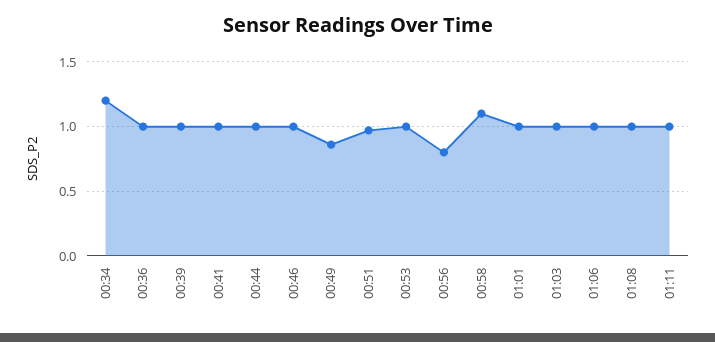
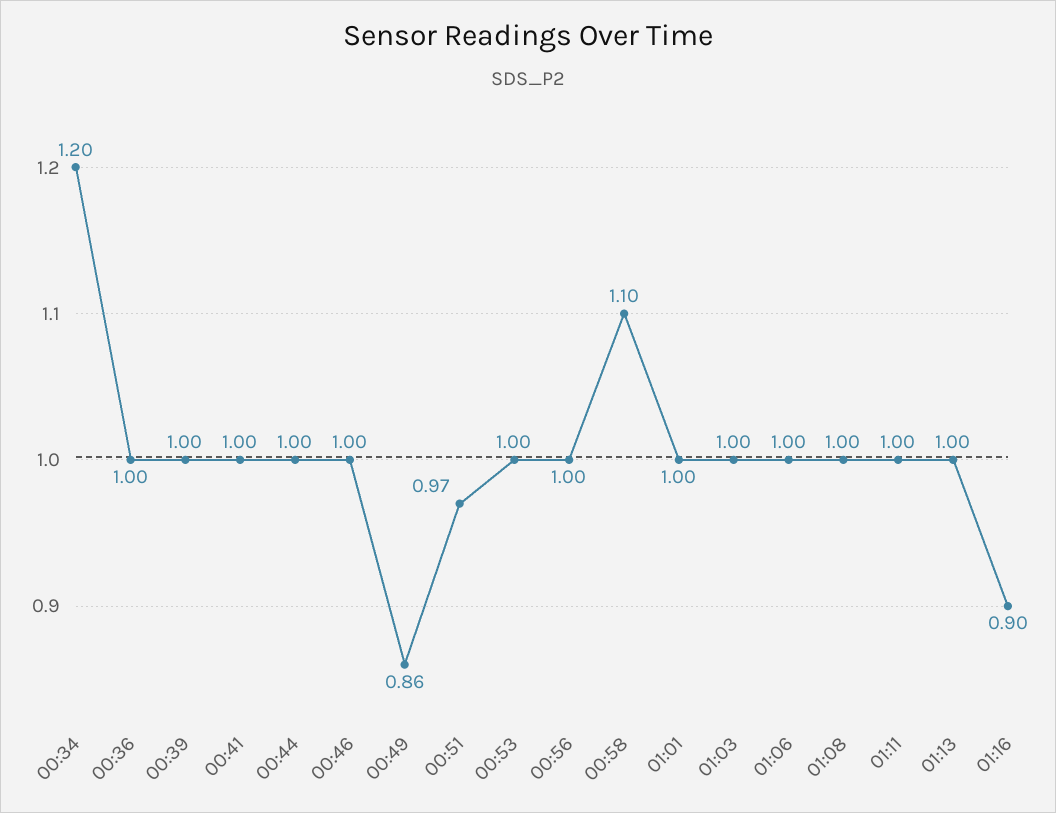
00:56: 0.8 -> 1
01:13: none -> 1
01:16: none -> 0.9

